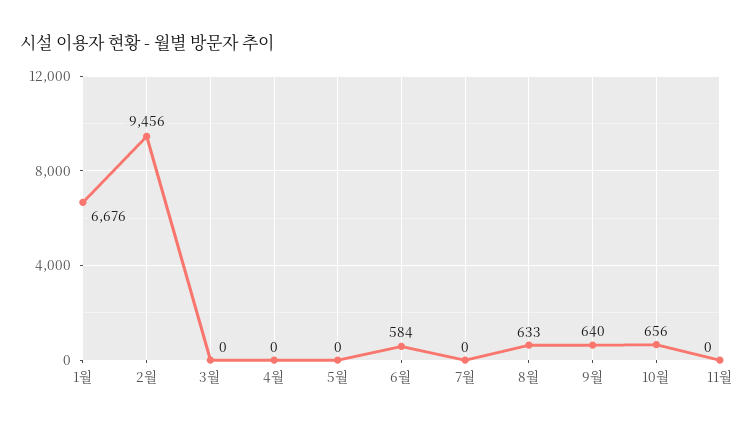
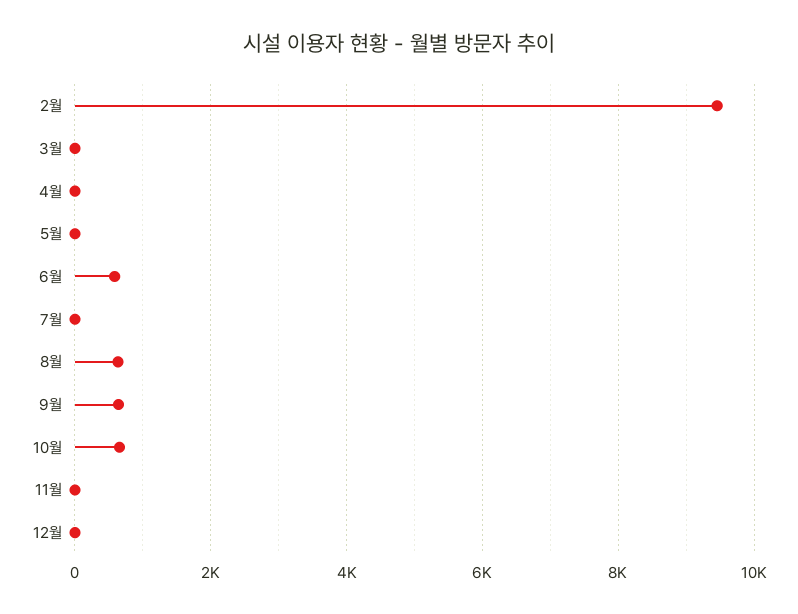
1월: 6676 -> none
12월: none -> 0

